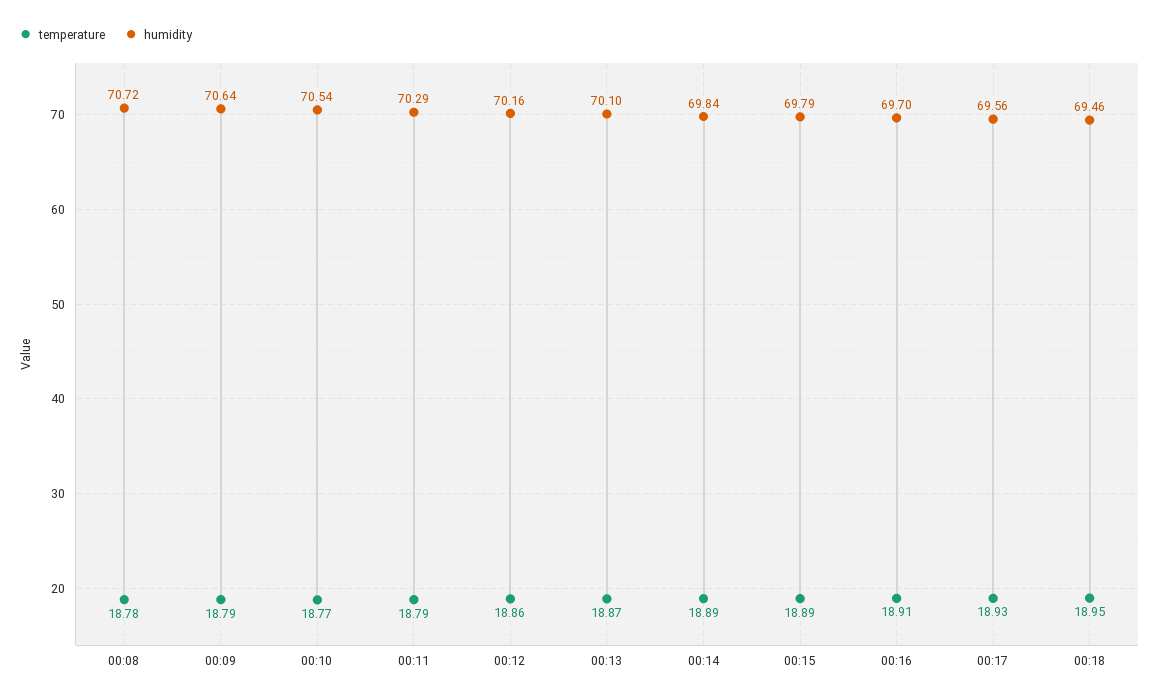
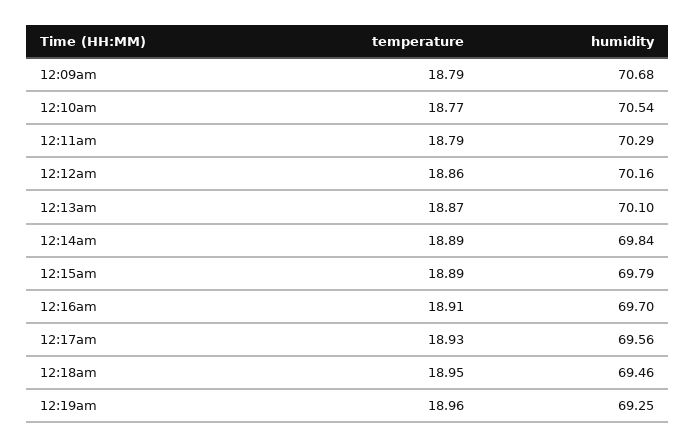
temperature, 00:08: 18.78 -> none
humidity, 00:08: 70.72 -> none
humidity, 00:09: 70.64 -> 70.68
temperature, 12:19am: none -> 18.96
humidity, 12:19am: none -> 69.25

